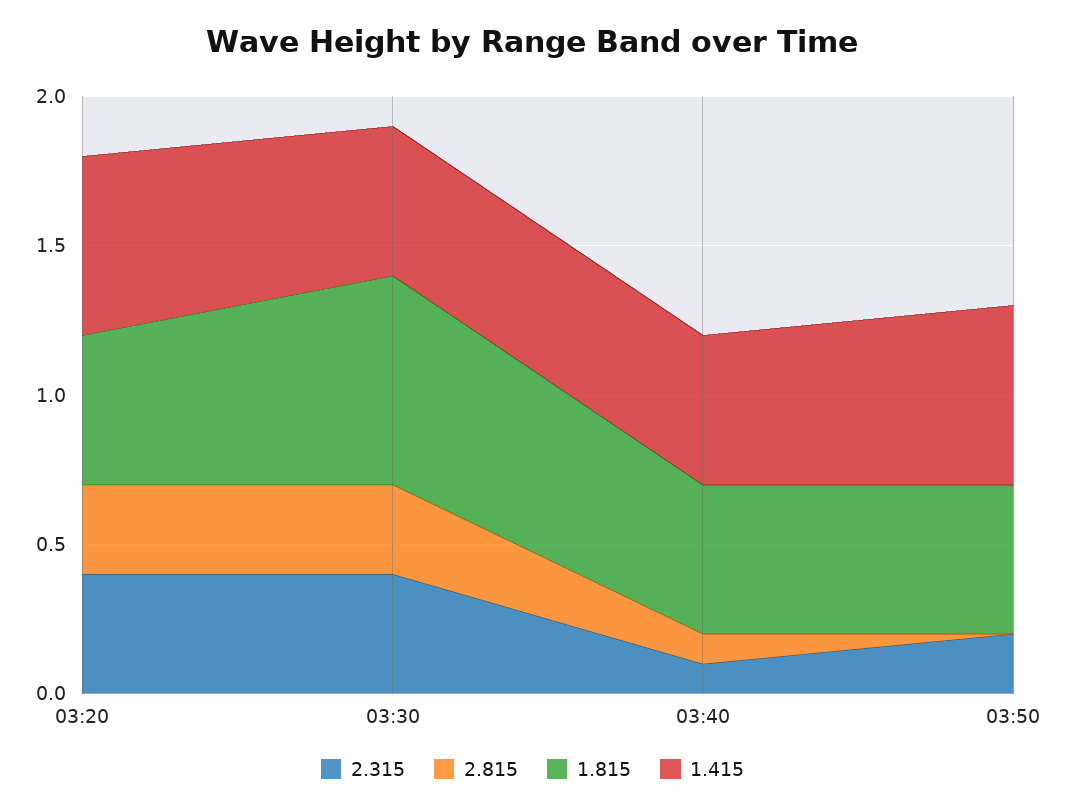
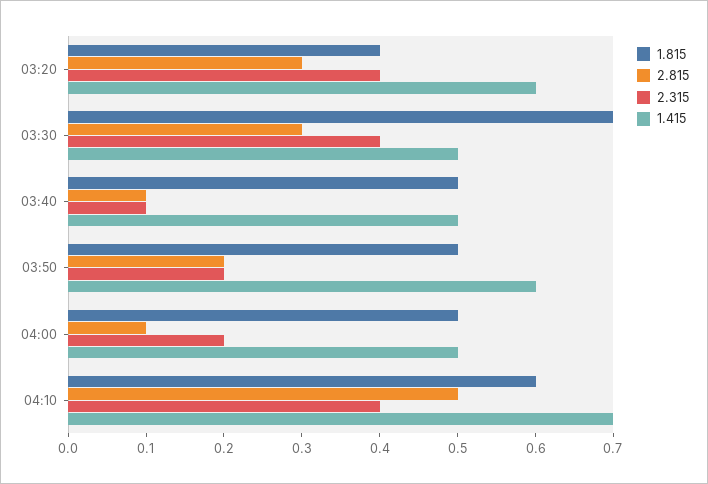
1.815, 03:20: 0.5 -> 0.4
2.815, 03:50: 0 -> 0.2
1.815, 04:00: none -> 0.5
2.815, 04:00: none -> 0.1
2.315, 04:00: none -> 0.2
1.415, 04:00: none -> 0.5
1.815, 04:10: none -> 0.6
2.815, 04:10: none -> 0.5
2.315, 04:10: none -> 0.4
1.415, 04:10: none -> 0.7

